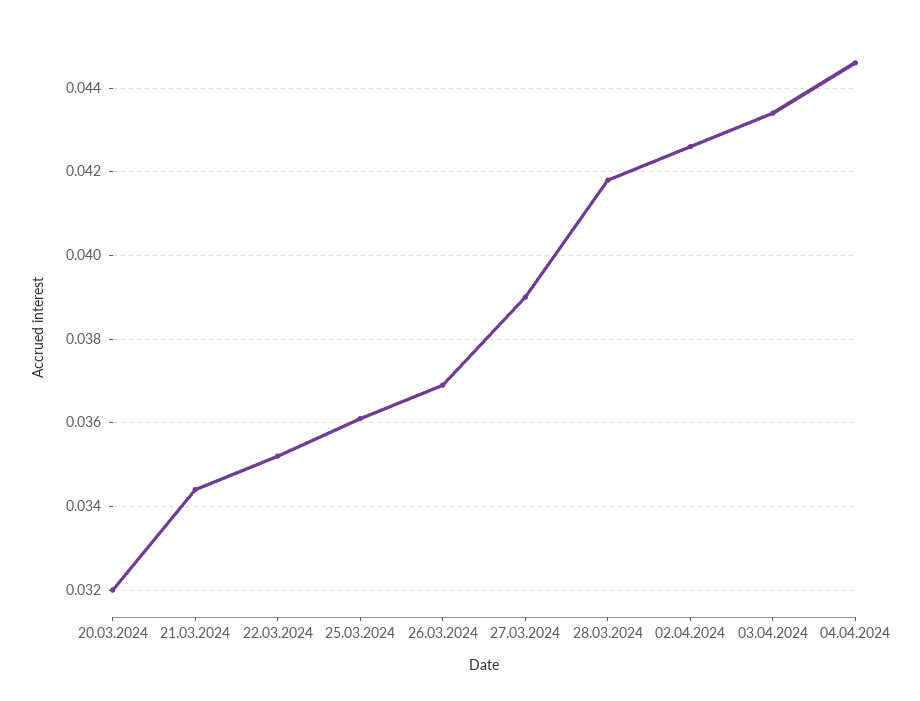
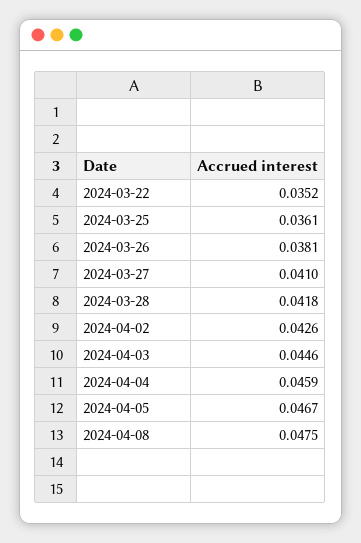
20.03.2024: 0.032 -> none
21.03.2024: 0.0345 -> none
26.03.2024: 0.037 -> 0.0381
27.03.2024: 0.039 -> 0.041
03.04.2024: 0.0435 -> 0.0446
04.04.2024: 0.0445 -> 0.0459
2024-04-05: none -> 0.0467
2024-04-08: none -> 0.0475

